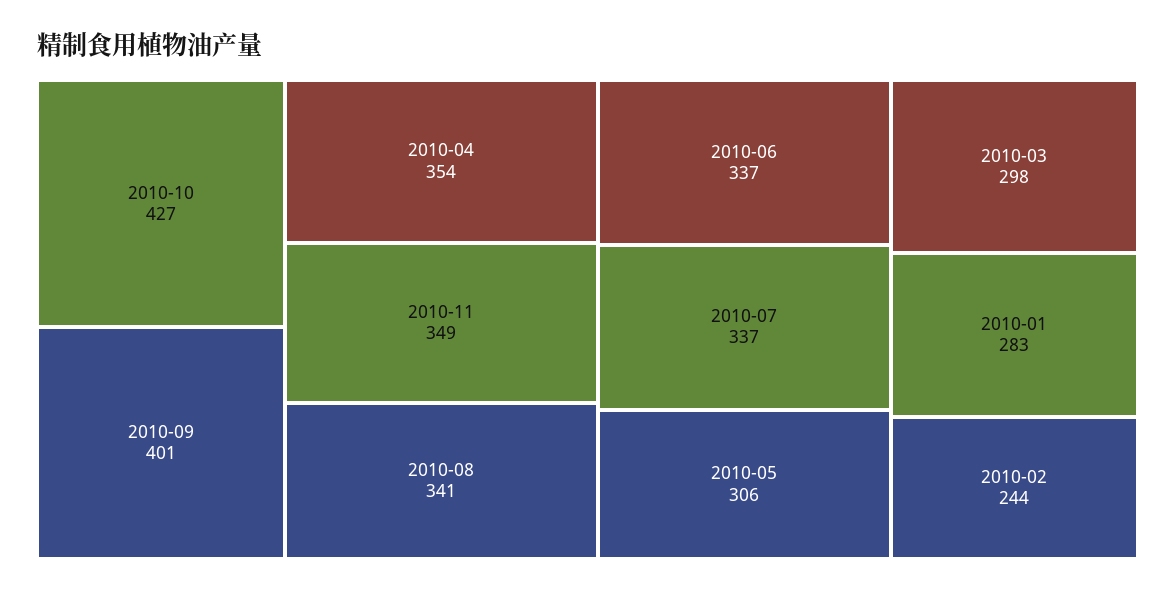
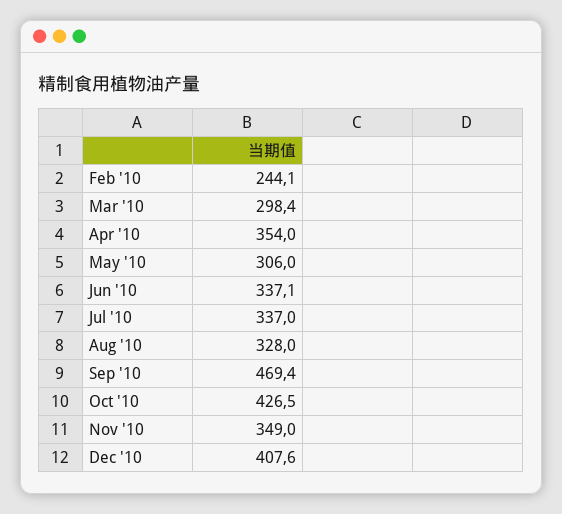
2010-09: 401 -> 469.4
2010-08: 341 -> 328
2010-01: 283 -> none
Dec '10: none -> 407.6

